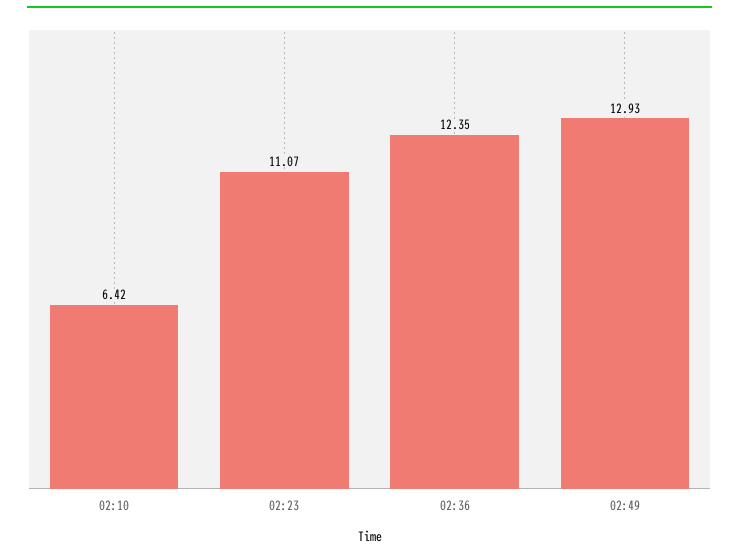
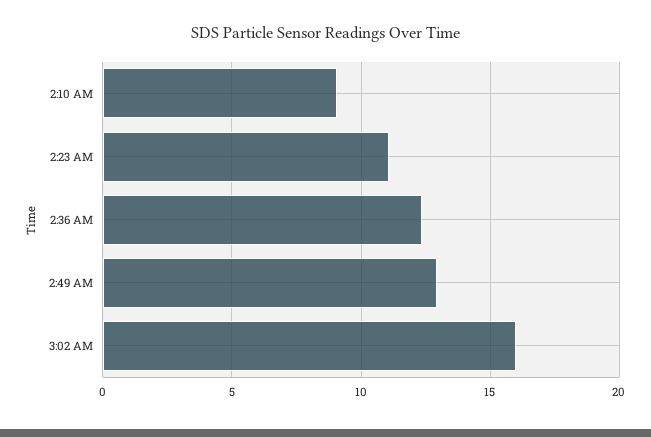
02:10: 6.42 -> 9
3:02 AM: none -> 16

